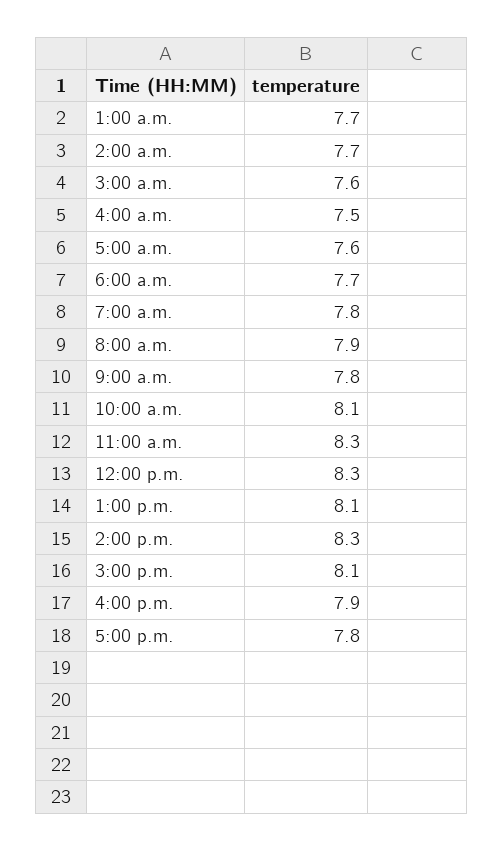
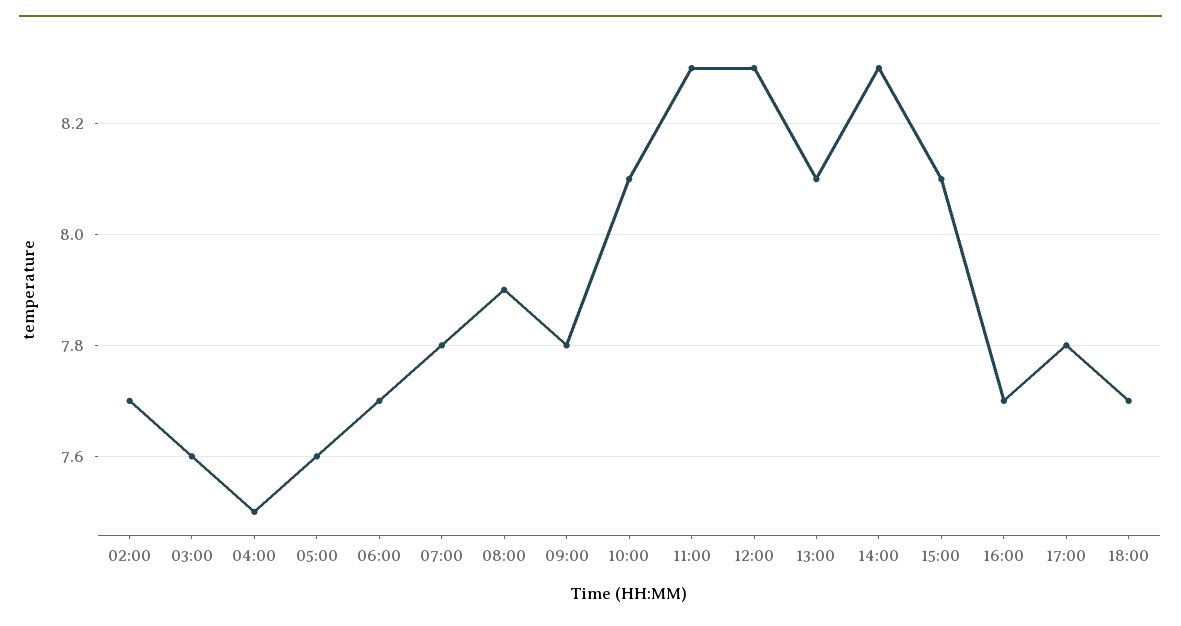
1:00 a.m.: 7.7 -> none
4:00 p.m.: 7.9 -> 7.7
18:00: none -> 7.7

